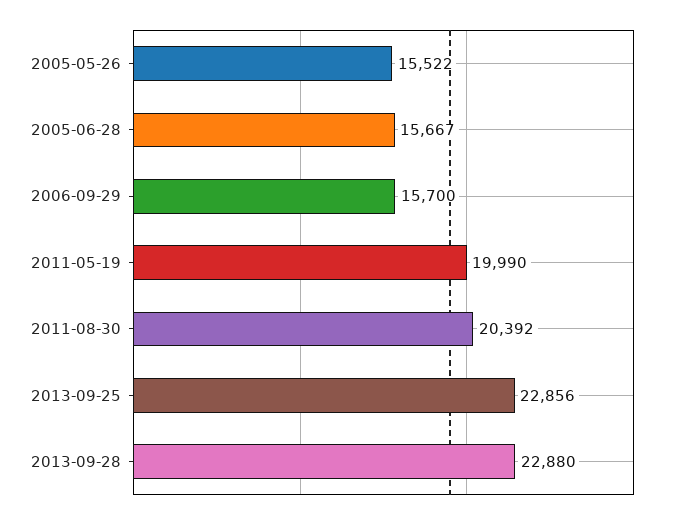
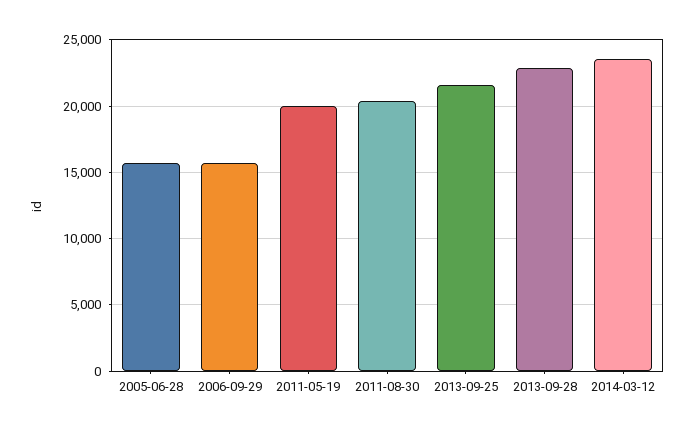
2005-05-26: 15522 -> none
2013-09-25: 22856 -> 21500
2014-03-12: none -> 23500

